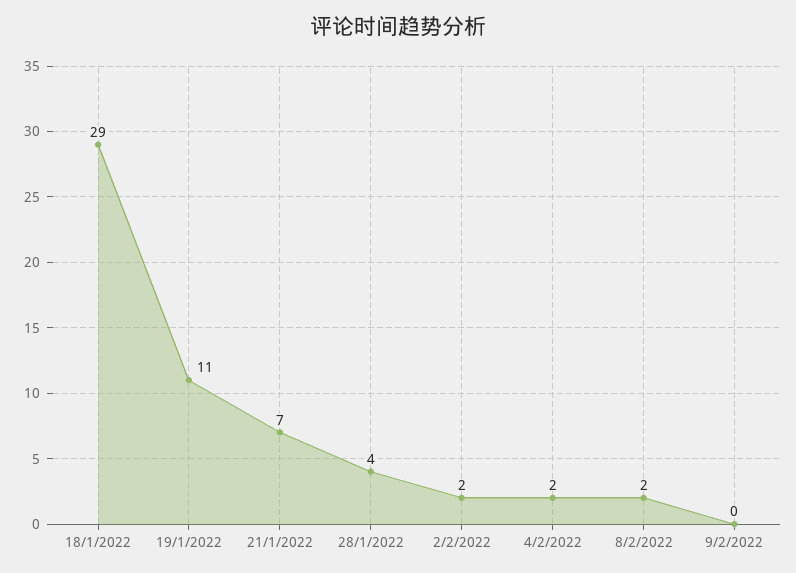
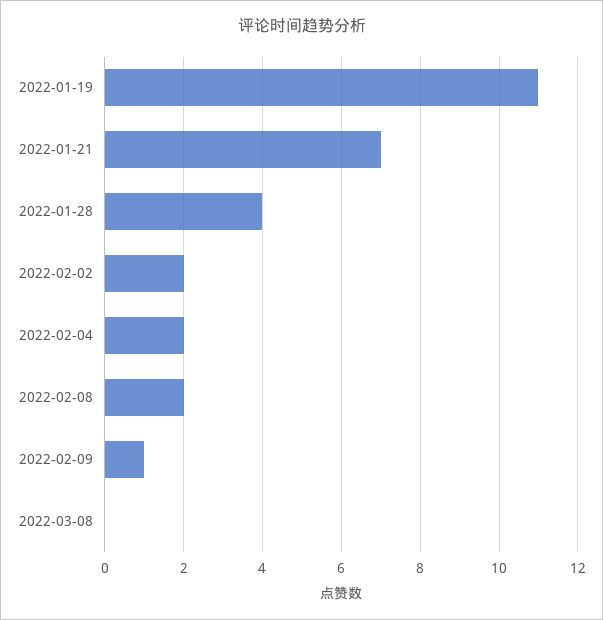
18/1/2022: 29 -> none
9/2/2022: 0 -> 1
2022-03-08: none -> 0

